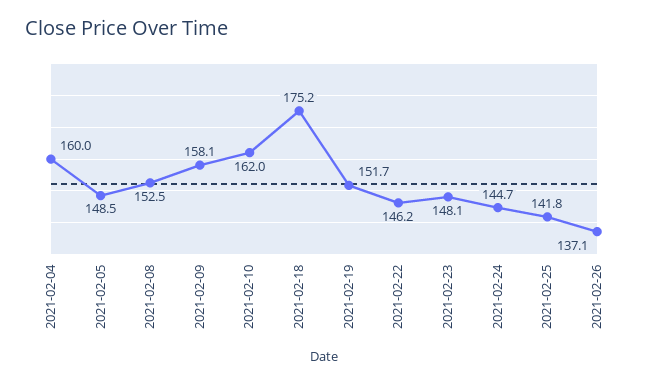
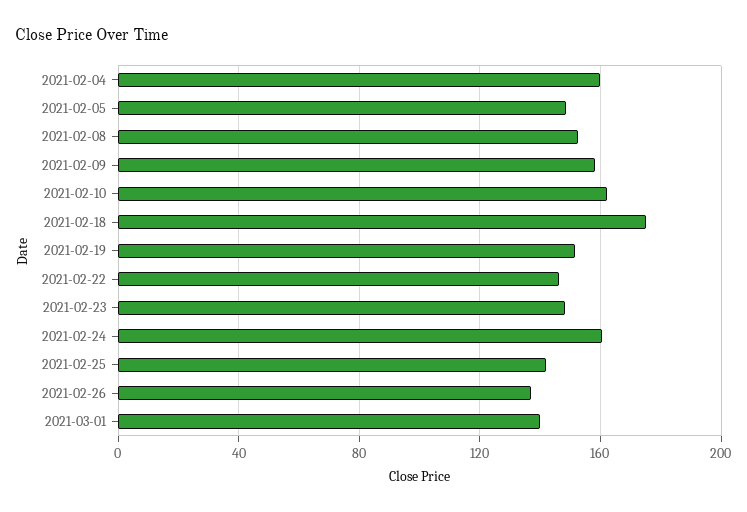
2021-02-24: 144.7 -> 160
2021-03-01: none -> 140

